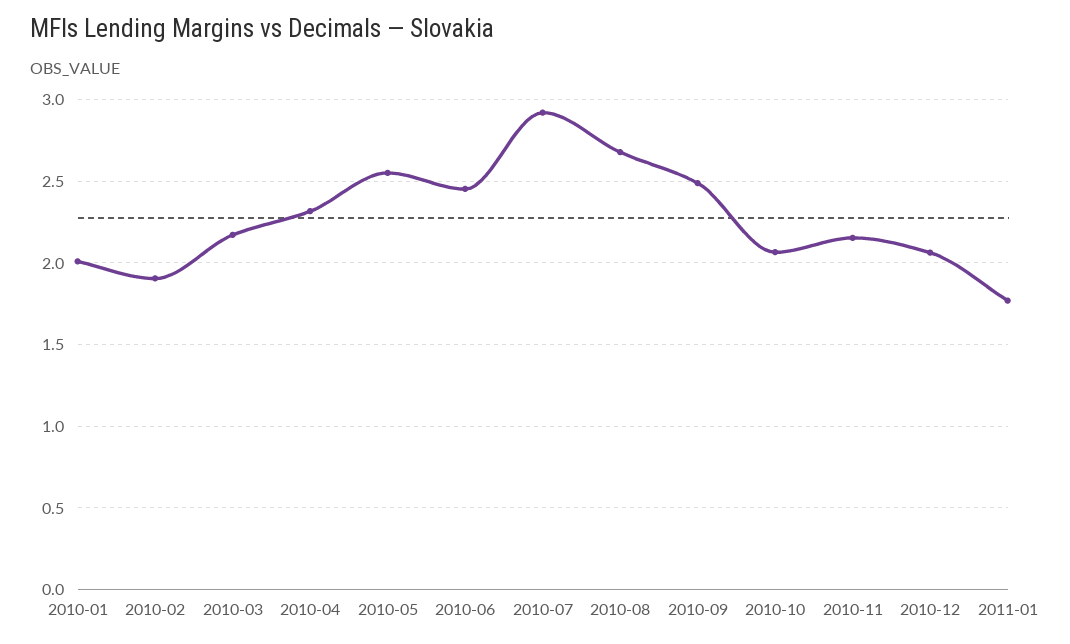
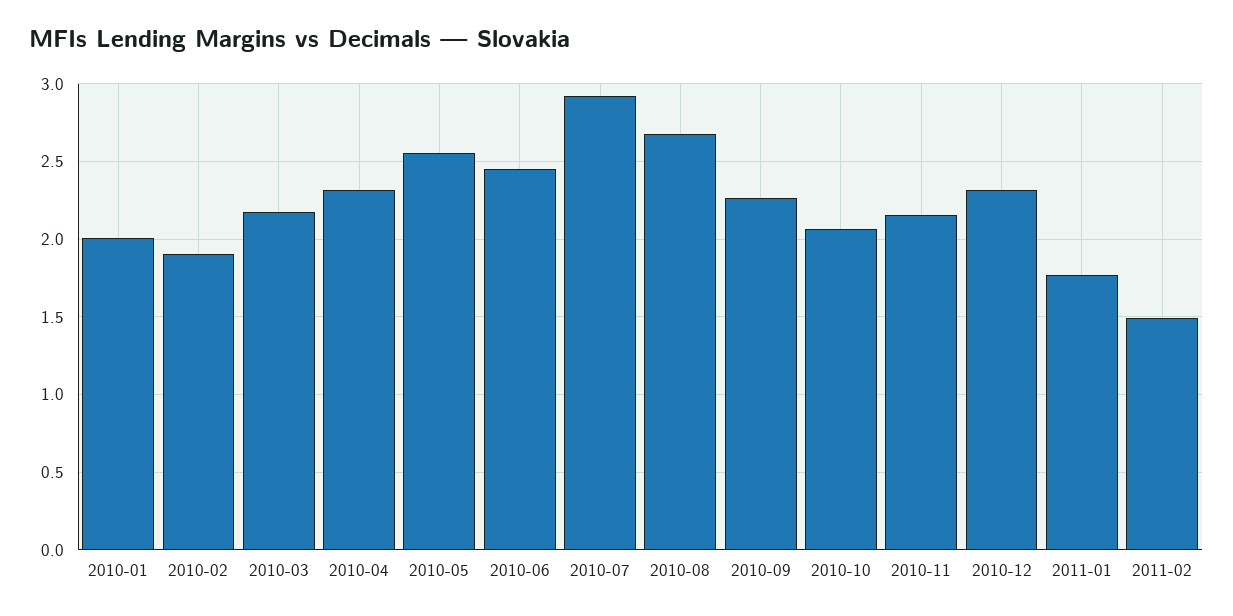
2010-09: 2.5 -> 2.25
2010-12: 2.05 -> 2.3
2011-02: none -> 1.5

